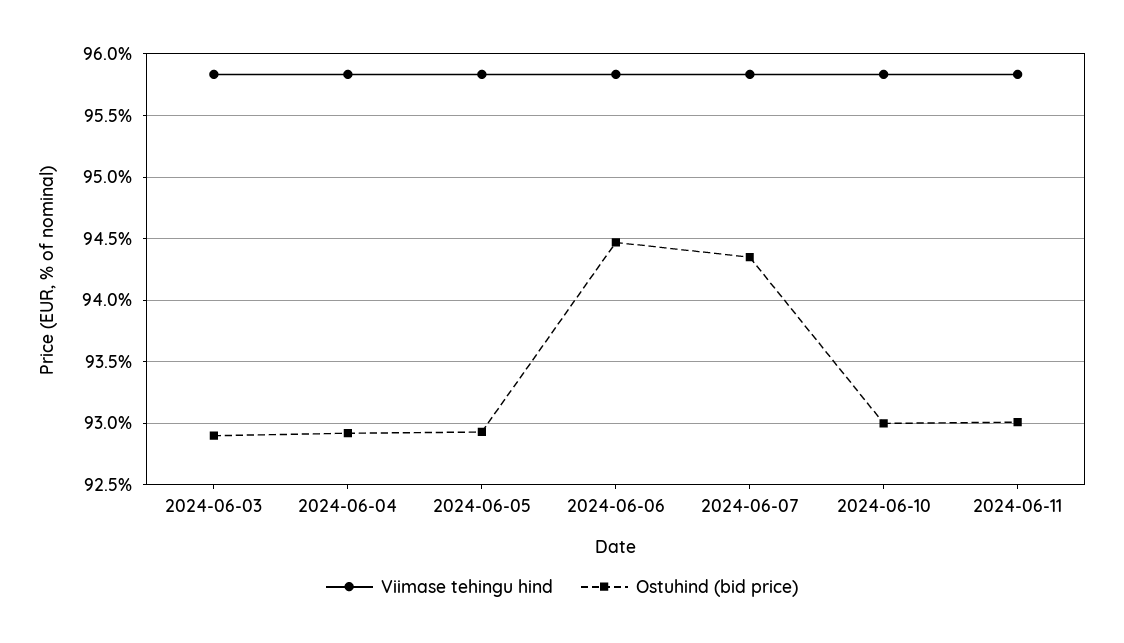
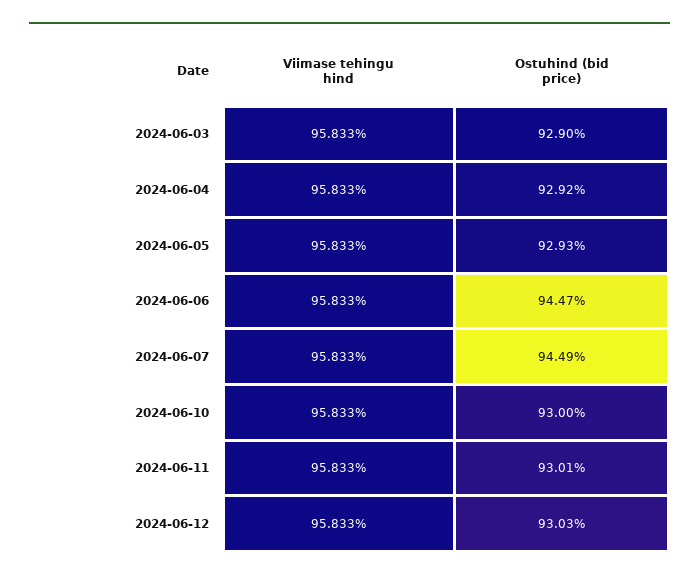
Ostuhind (bid price), 2024-06-07: 94.35 -> 94.49
Viimase tehingu hind, 2024-06-12: none -> 95.833
Ostuhind (bid price), 2024-06-12: none -> 93.03

